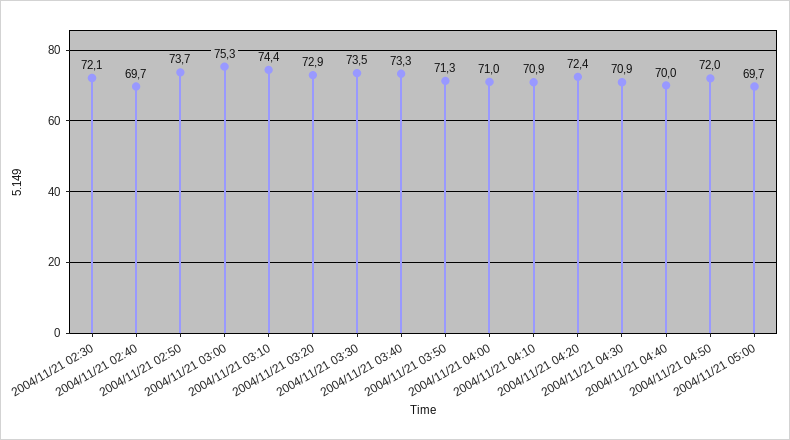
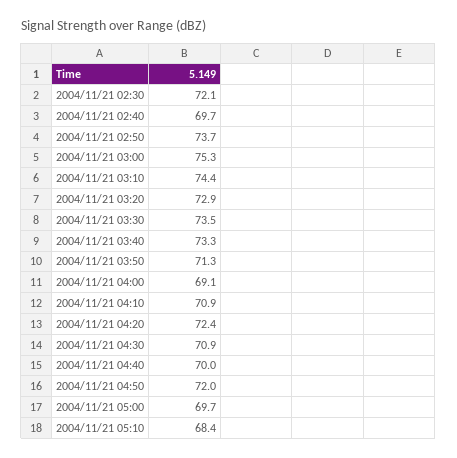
2004/11/21 04:00: 71 -> 69.1
2004/11/21 05:10: none -> 68.4

